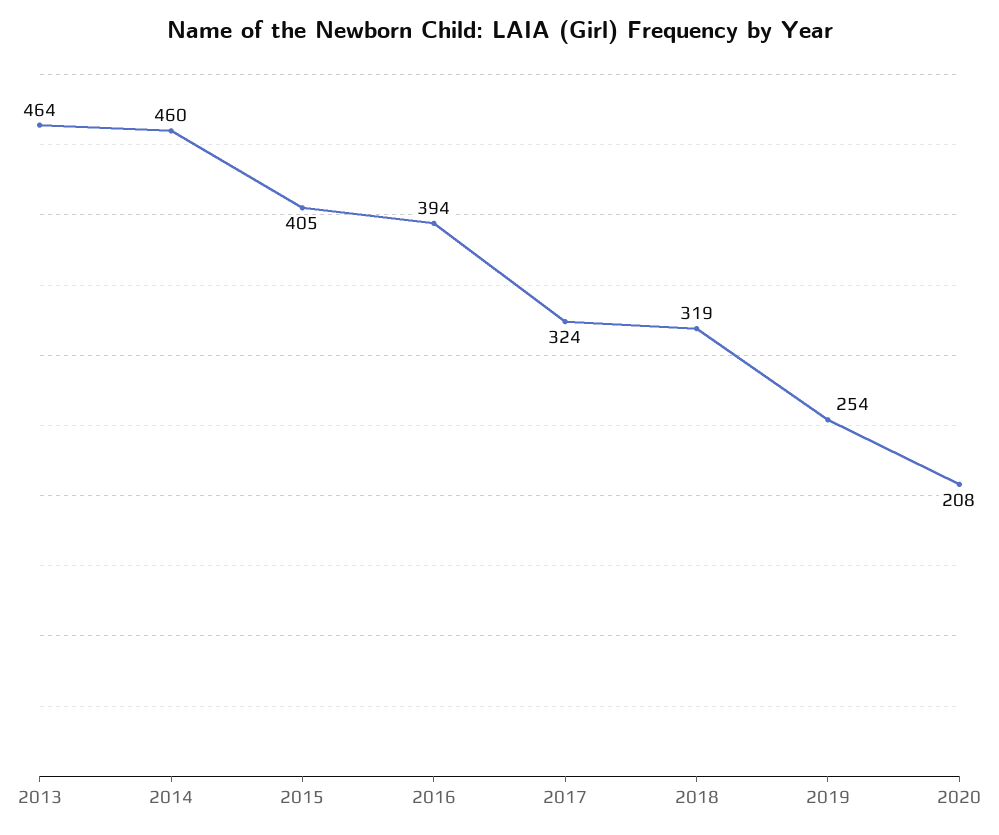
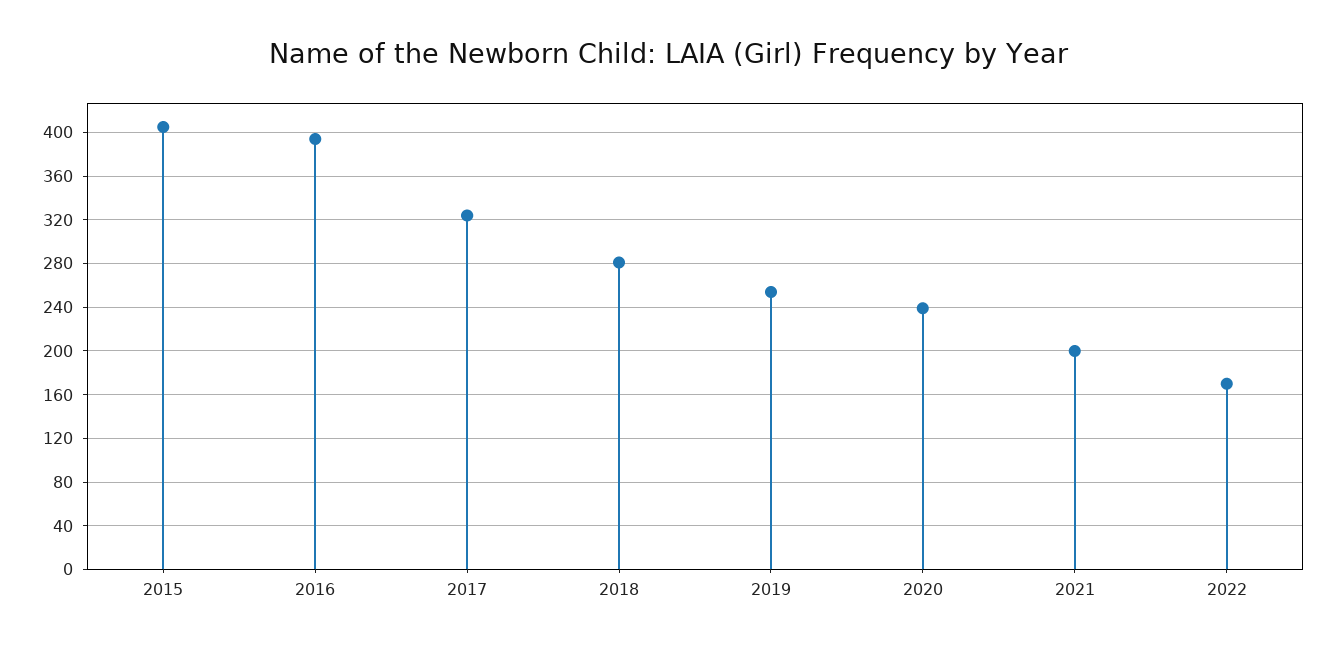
2013: 464 -> none
2014: 460 -> none
2018: 319 -> 280
2020: 208 -> 240
2021: none -> 200
2022: none -> 170

